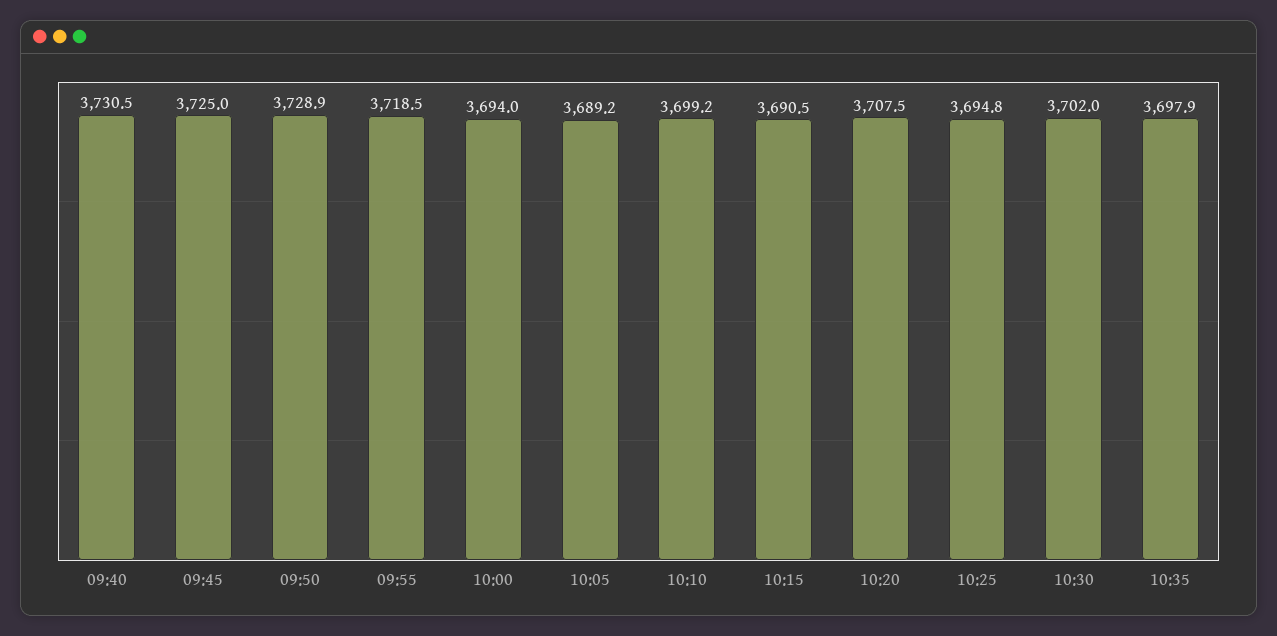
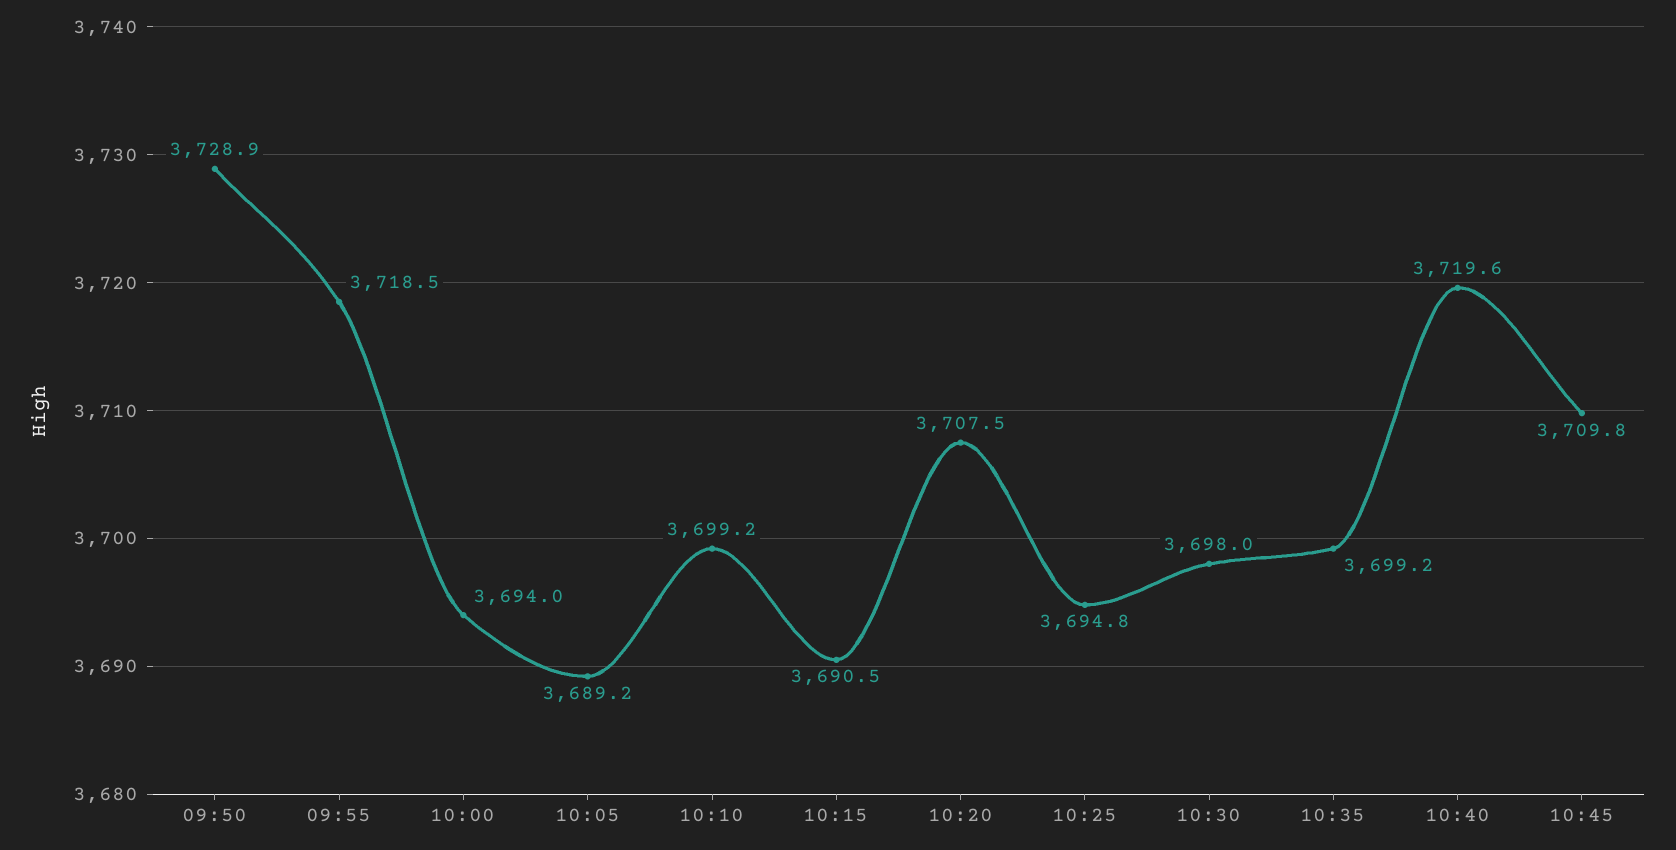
09:40: 3730.5 -> none
09:45: 3725 -> none
10:30: 3702 -> 3698
10:35: 3697.9 -> 3699.2
10:40: none -> 3719.6
10:45: none -> 3709.8

